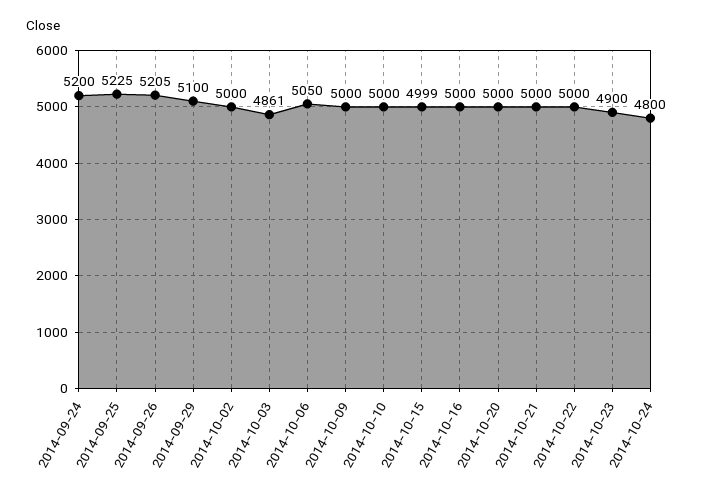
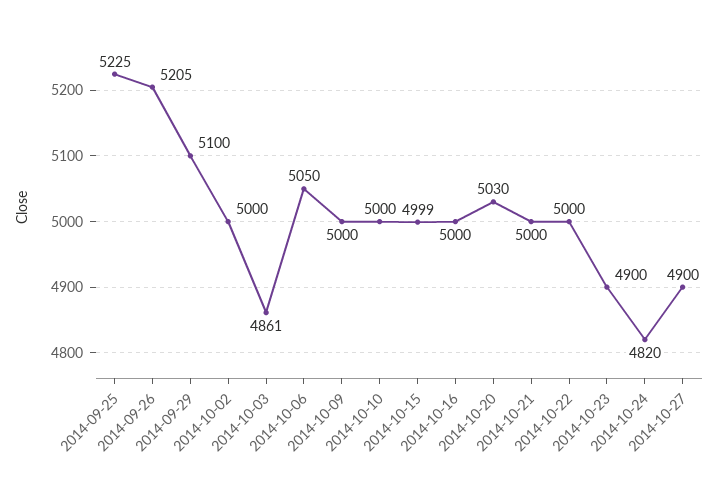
2014-09-24: 5200 -> none
2014-10-20: 5000 -> 5030
2014-10-24: 4800 -> 4820
2014-10-27: none -> 4900

